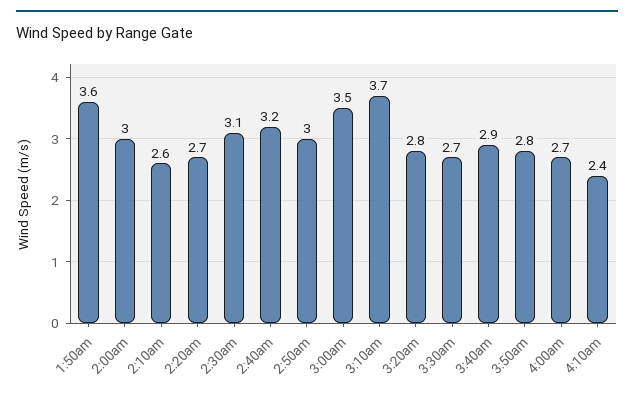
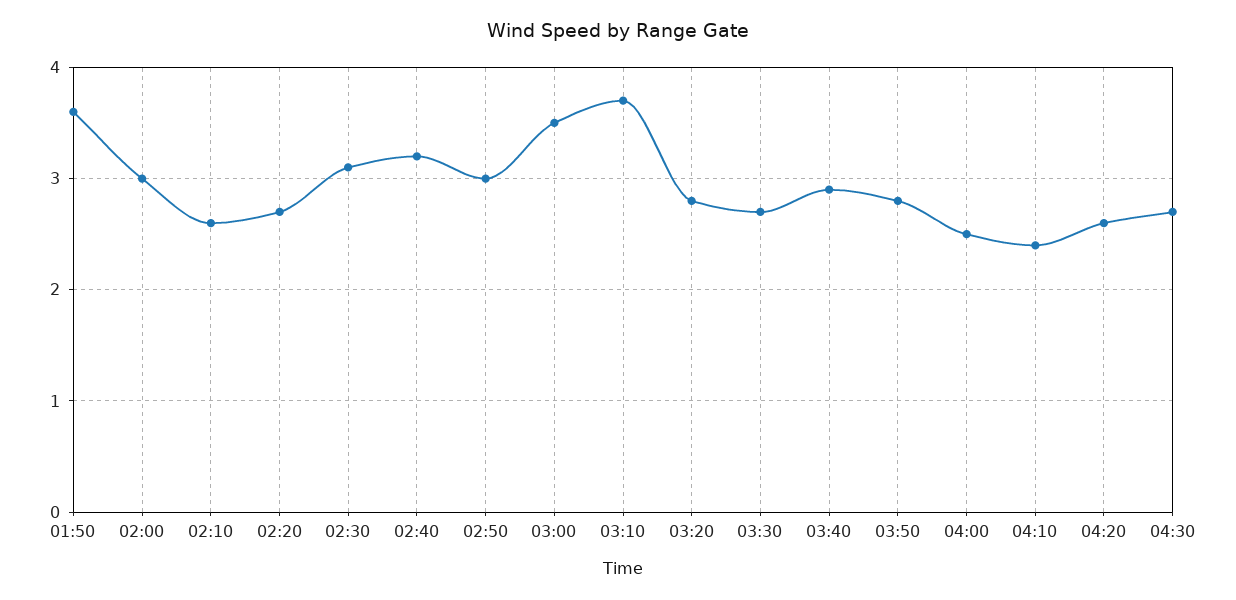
4:00am: 2.7 -> 2.5
04:20: none -> 2.6
04:30: none -> 2.7

